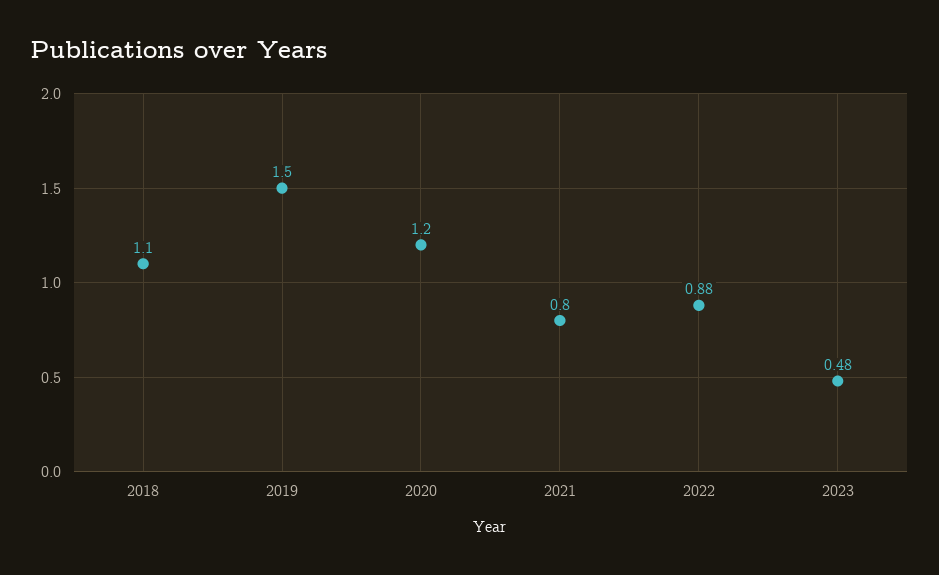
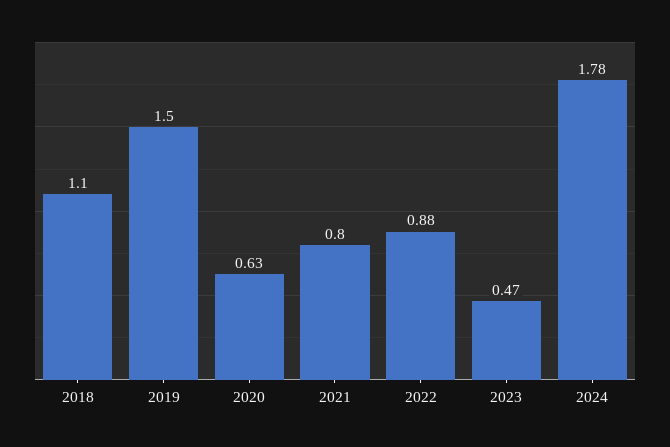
2020: 1.2 -> 0.63
2023: 0.48 -> 0.47
2024: none -> 1.78

